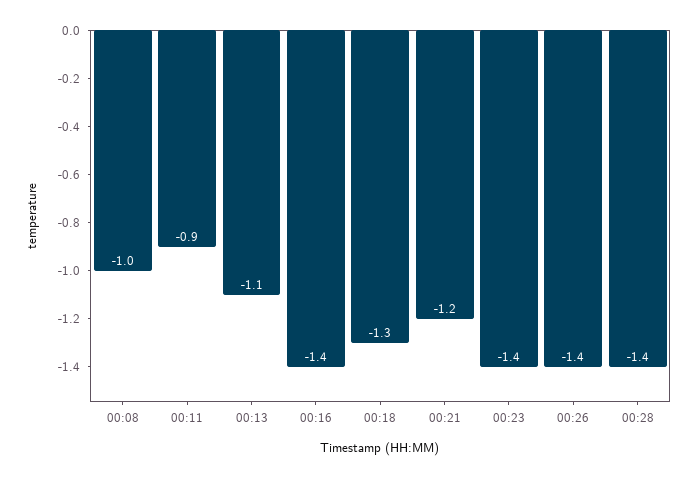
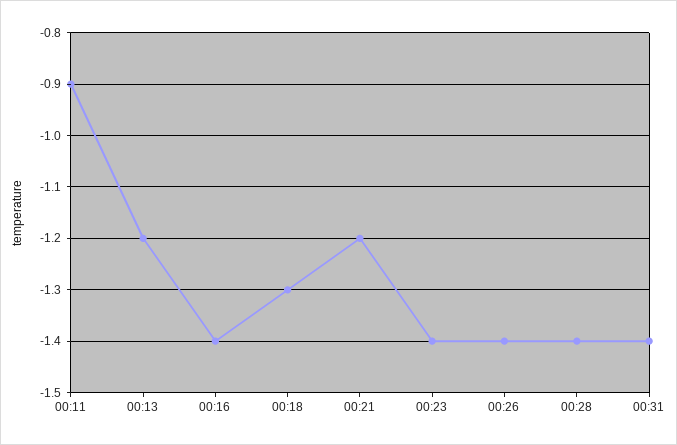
00:08: -1 -> none
00:13: -1.1 -> -1.2
00:31: none -> -1.4

